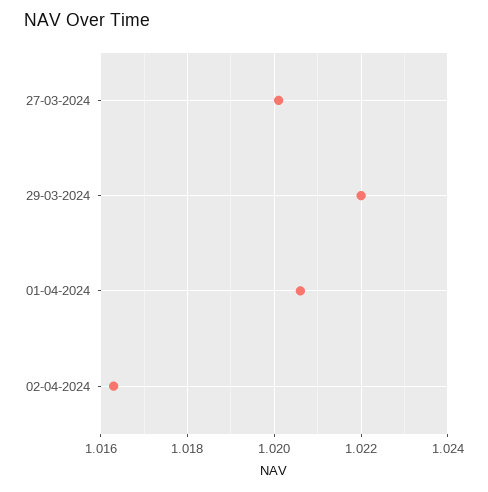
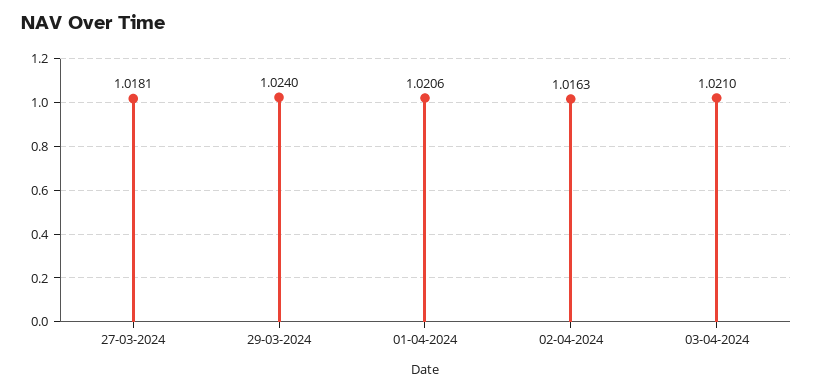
27-03-2024: 1.02 -> 1.0181
29-03-2024: 1.022 -> 1.024
03-04-2024: none -> 1.021

